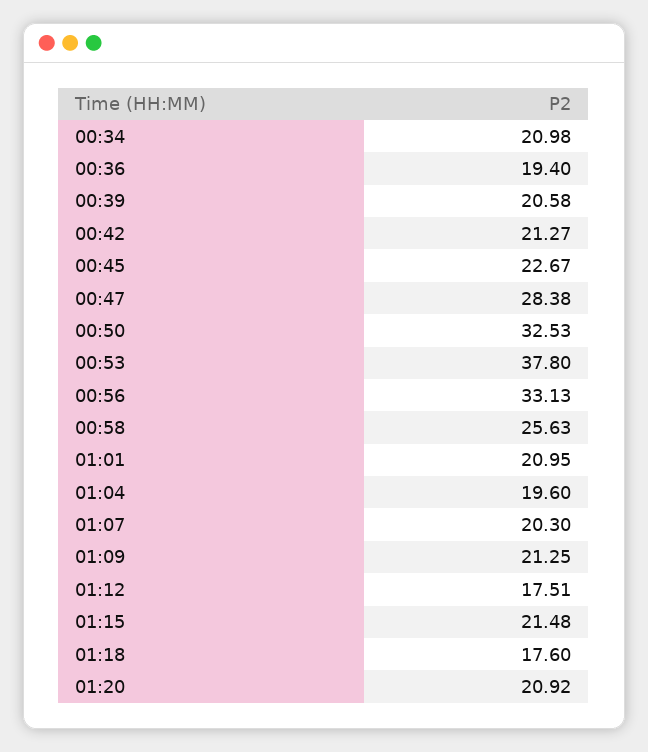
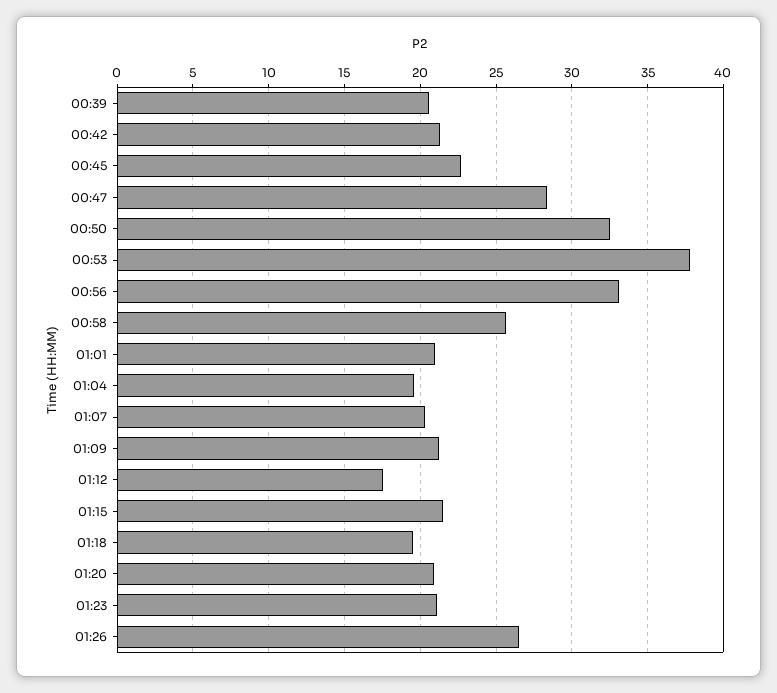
00:34: 20.98 -> none
00:36: 19.4 -> none
01:18: 17.6 -> 19.5
01:23: none -> 21
01:26: none -> 26.5

